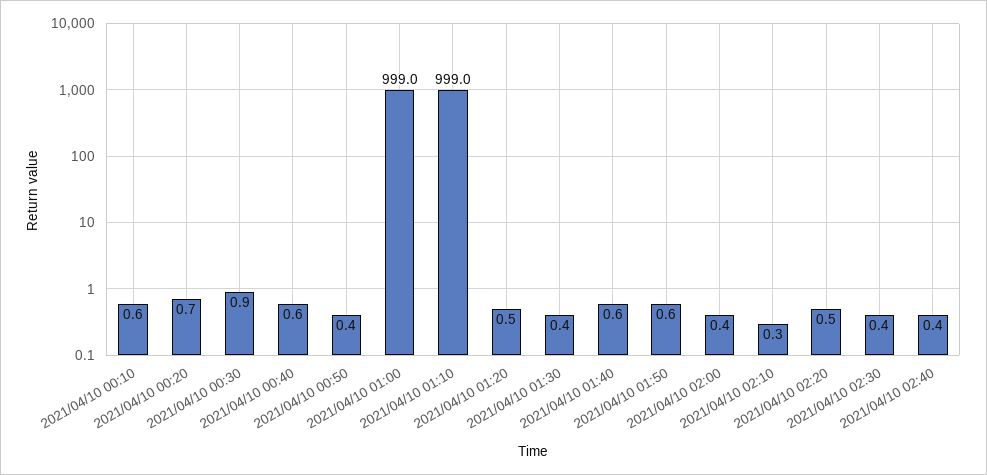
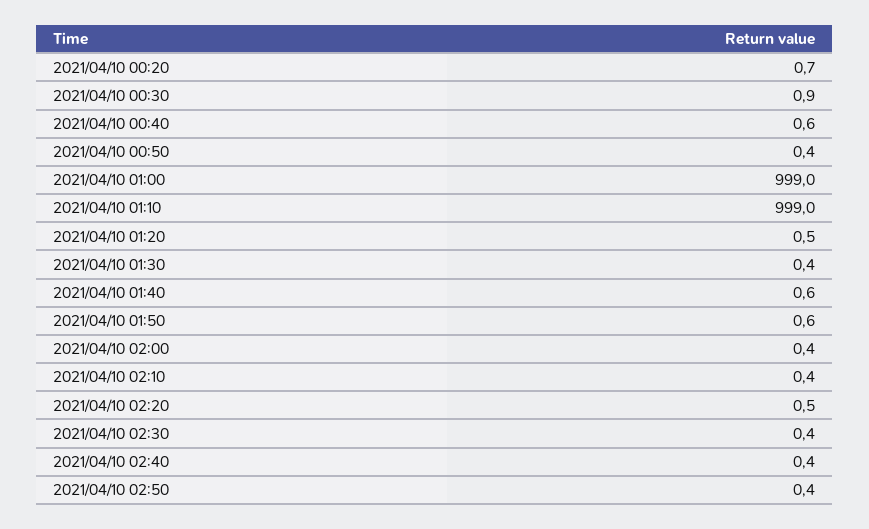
2021/04/10 00:10: 0.6 -> none
2021/04/10 02:10: 0.3 -> 0.4
2021/04/10 02:50: none -> 0.4

